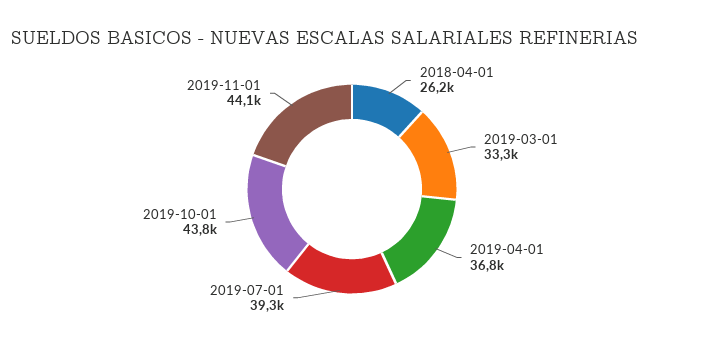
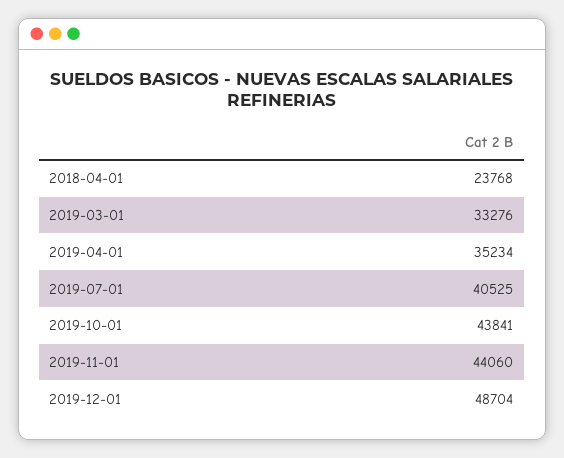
2018-04-01: 26200 -> 23768
2019-04-01: 36800 -> 35234
2019-07-01: 39300 -> 40525
2019-12-01: none -> 48704

